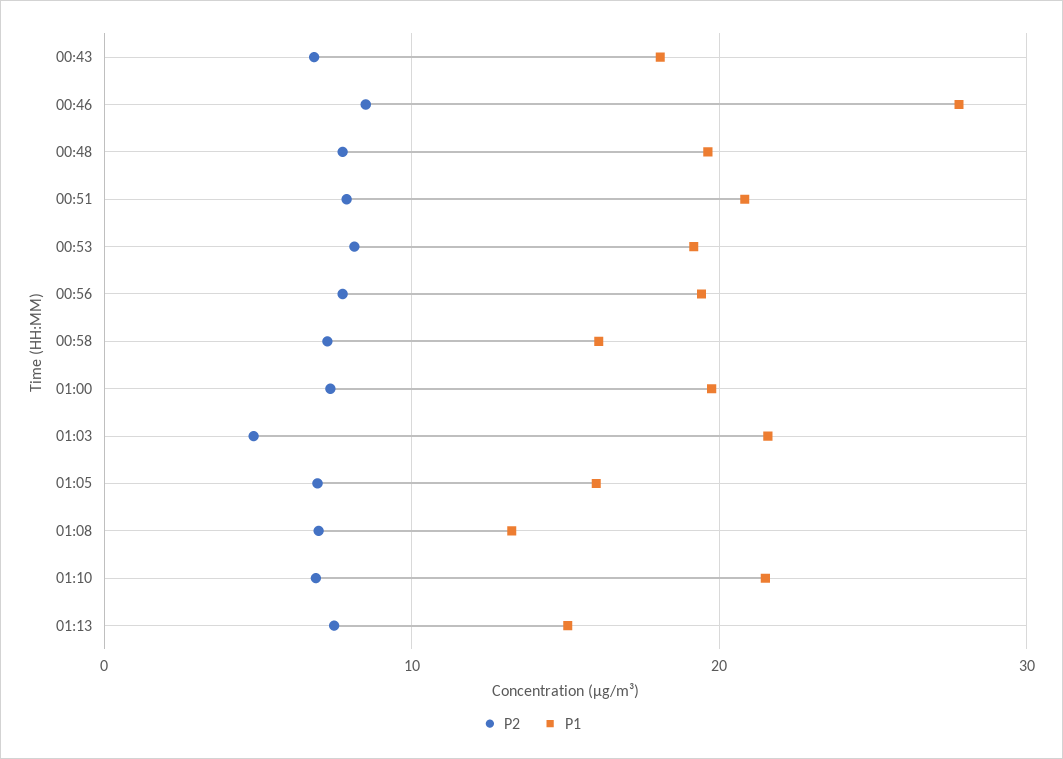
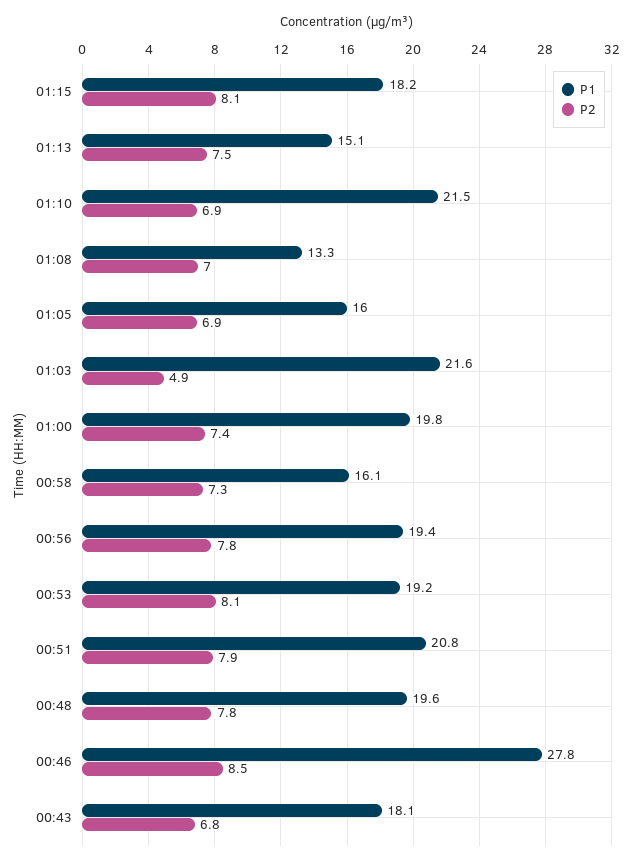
P1, 01:15: none -> 18.2
P2, 01:15: none -> 8.1

